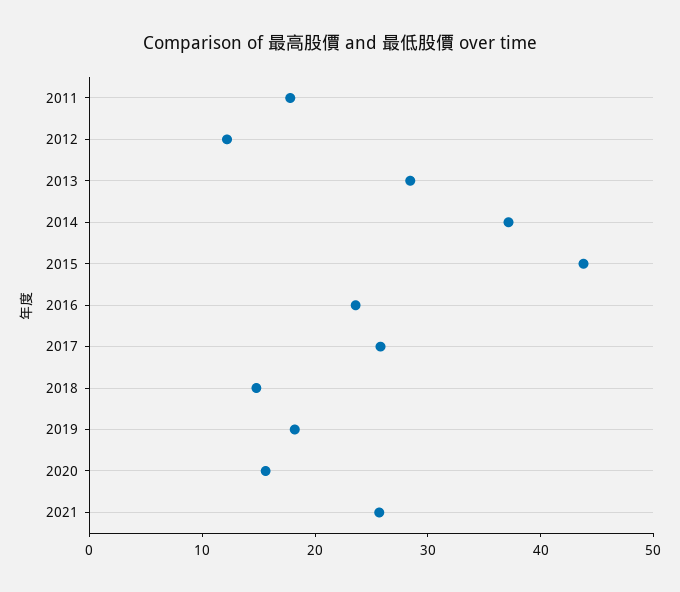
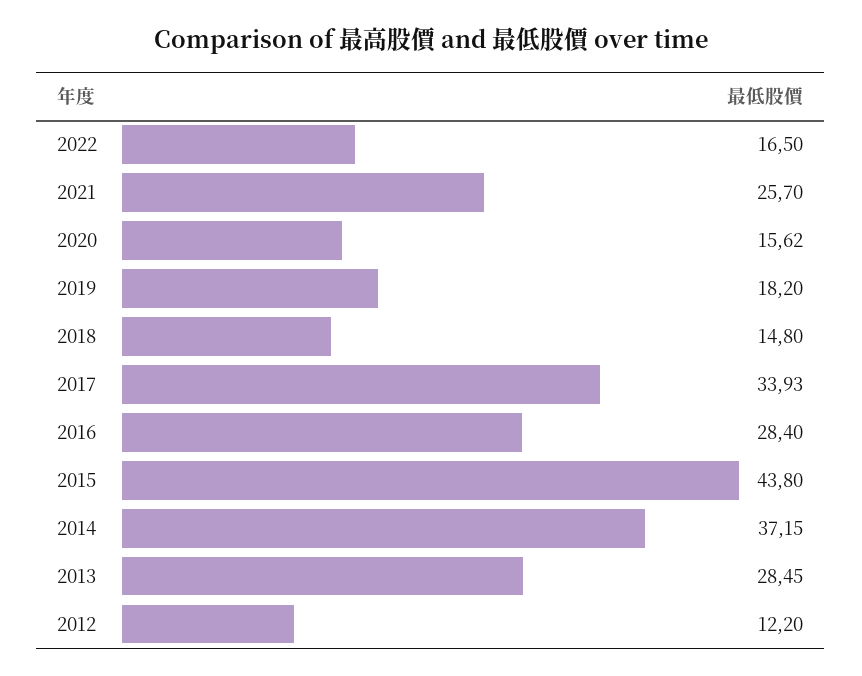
2011: 18 -> none
2016: 24 -> 28.4
2017: 26 -> 33.93
2022: none -> 16.5

